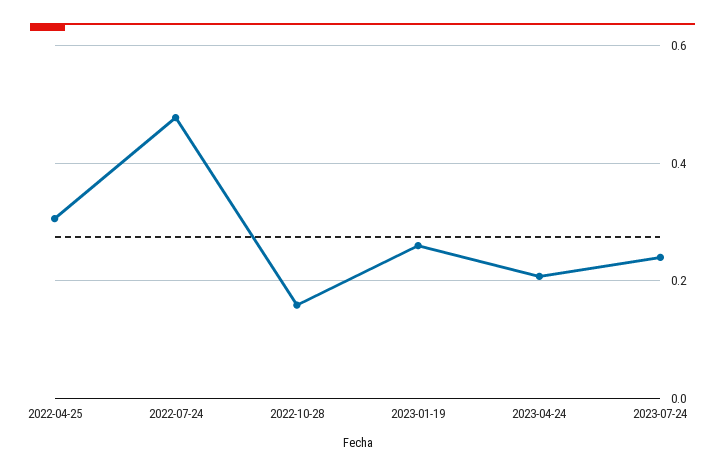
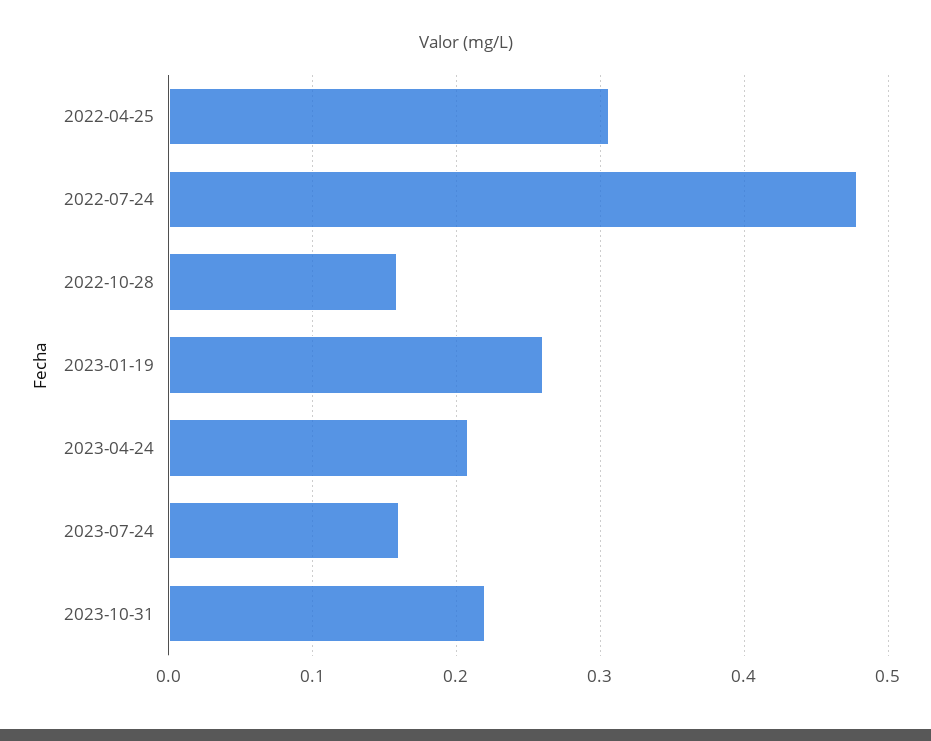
2023-07-24: 0.24 -> 0.16
2023-10-31: none -> 0.22

